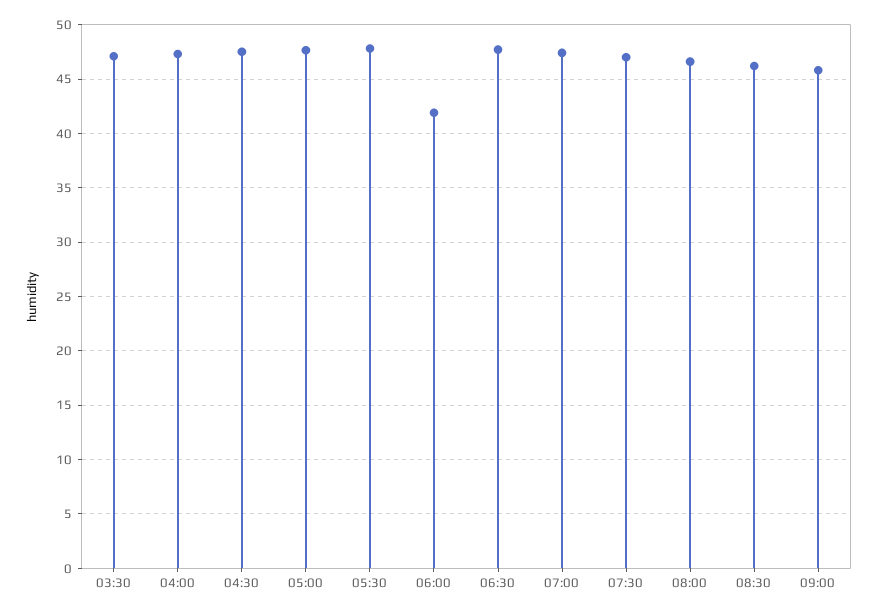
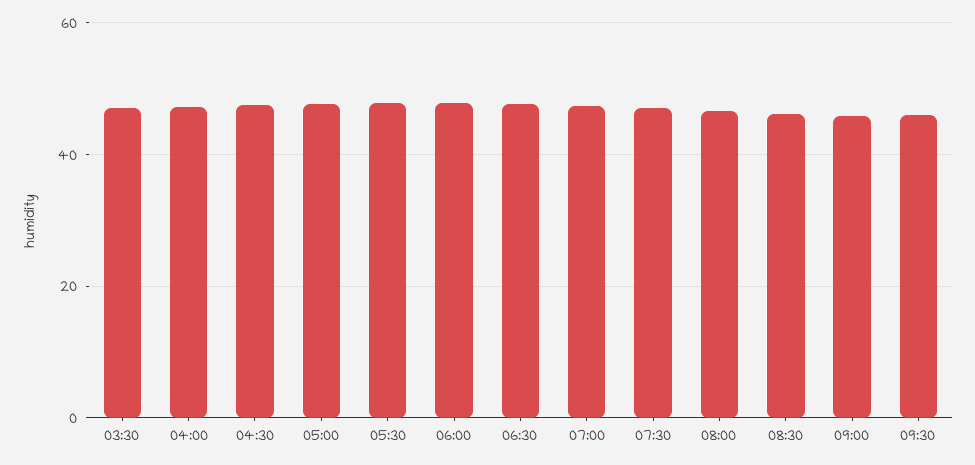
06:00: 42 -> 48
09:30: none -> 46

